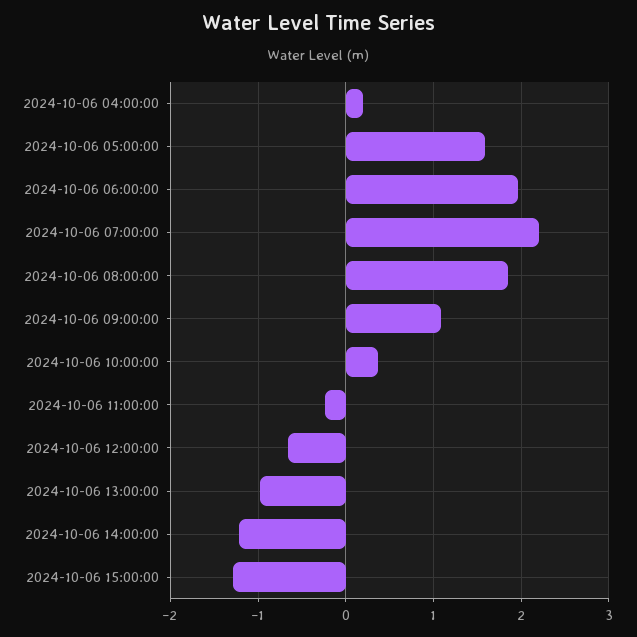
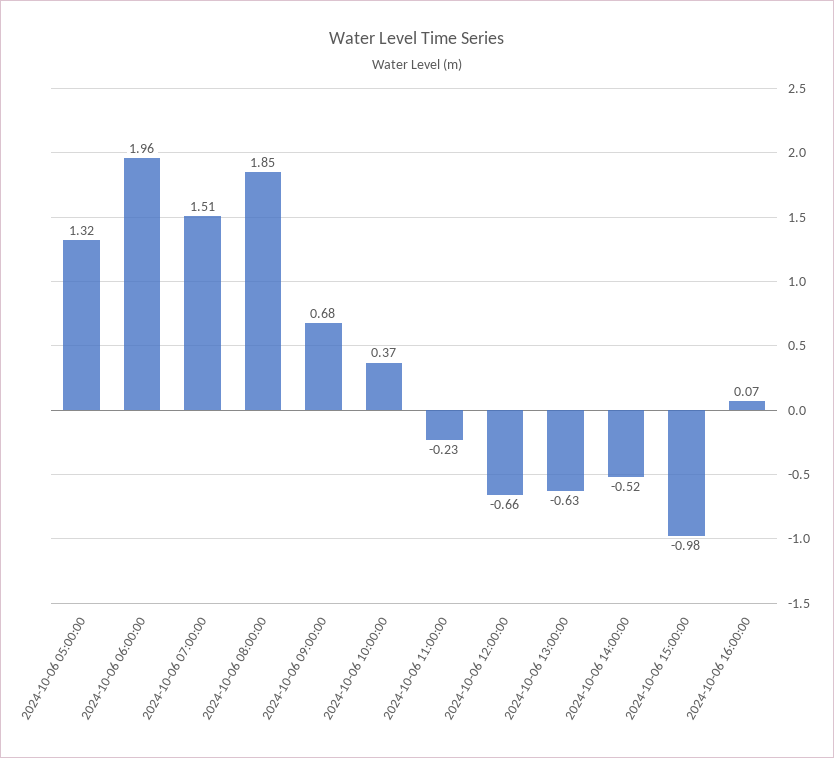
2024-10-06 04:00:00: 0.2 -> none
2024-10-06 05:00:00: 1.6 -> 1.32
2024-10-06 07:00:00: 2.2 -> 1.51
2024-10-06 09:00:00: 1.1 -> 0.68
2024-10-06 13:00:00: -1 -> -0.63
2024-10-06 14:00:00: -1.2 -> -0.52
2024-10-06 15:00:00: -1.3 -> -0.98
2024-10-06 16:00:00: none -> 0.07

